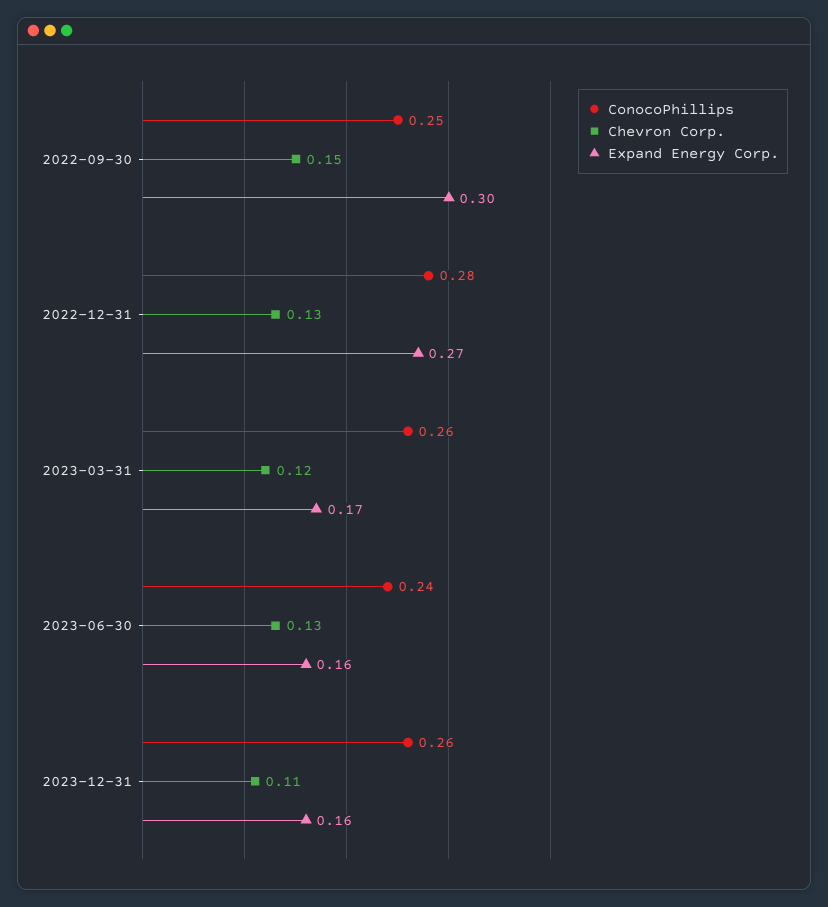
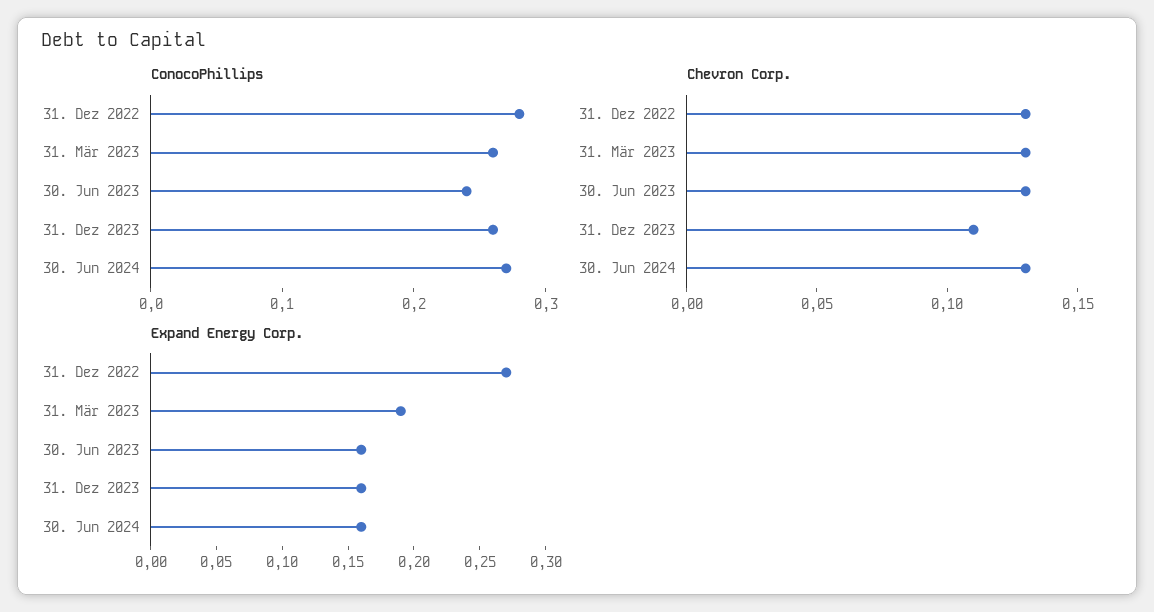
ConocoPhillips, 2022-09-30: 0.25 -> none
Chevron Corp., 2022-09-30: 0.15 -> none
Expand Energy Corp., 2022-09-30: 0.3 -> none
Chevron Corp., 2023-03-31: 0.12 -> 0.13
Expand Energy Corp., 2023-03-31: 0.17 -> 0.19
ConocoPhillips, 30. Jun 2024: none -> 0.27
Chevron Corp., 30. Jun 2024: none -> 0.13
Expand Energy Corp., 30. Jun 2024: none -> 0.16

